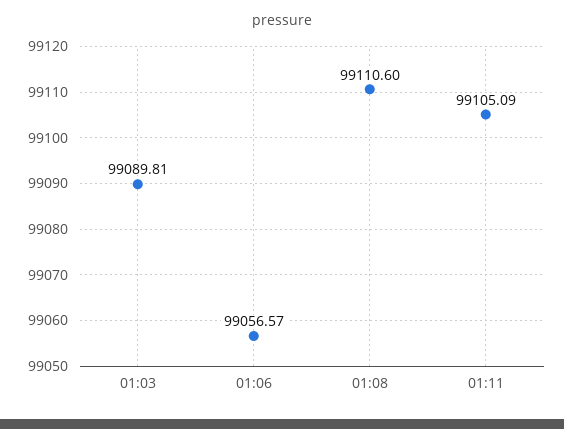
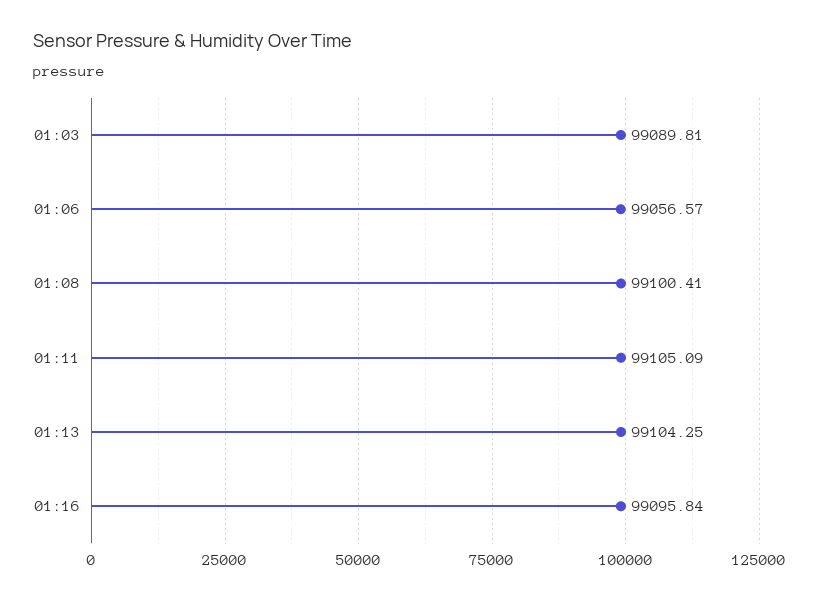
01:08: 99110.6 -> 99100.41
01:13: none -> 99104.25
01:16: none -> 99095.84

